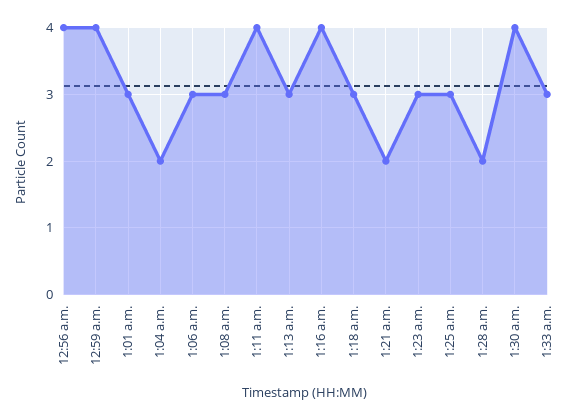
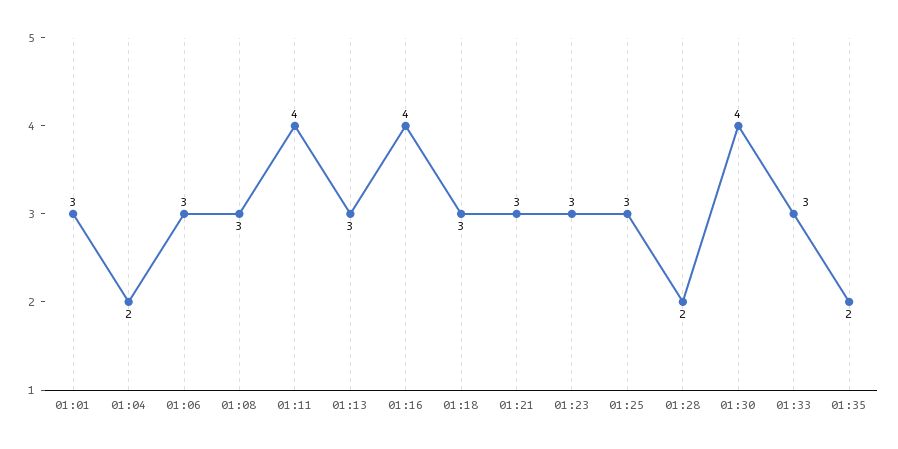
12:56 a.m.: 4 -> none
12:59 a.m.: 4 -> none
1:21 a.m.: 2 -> 3
01:35: none -> 2

